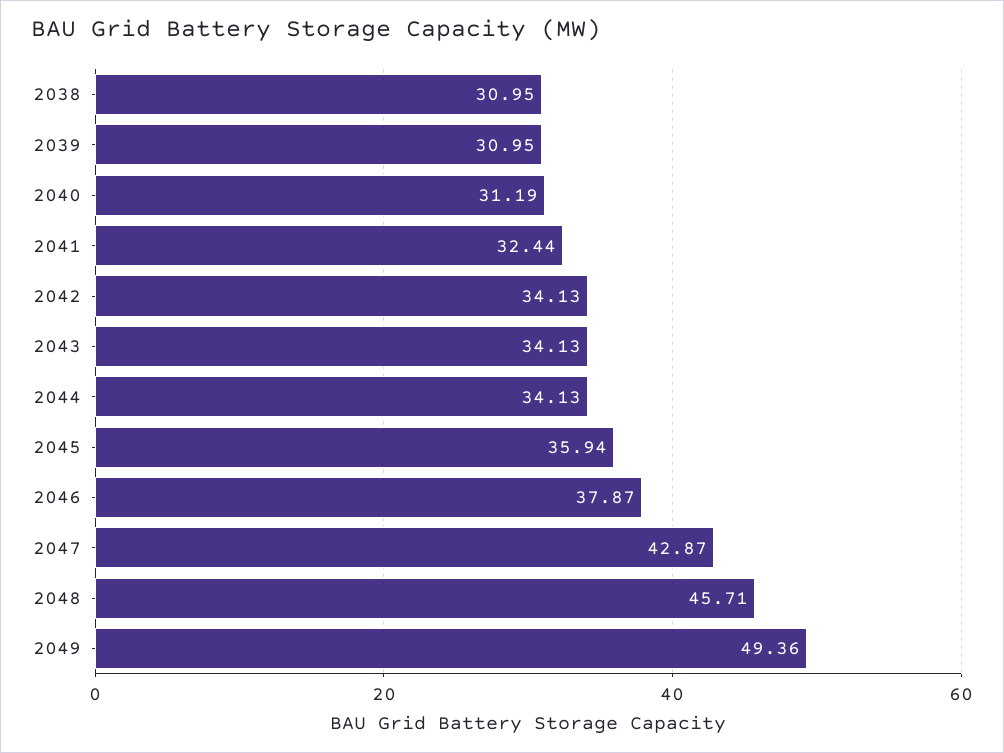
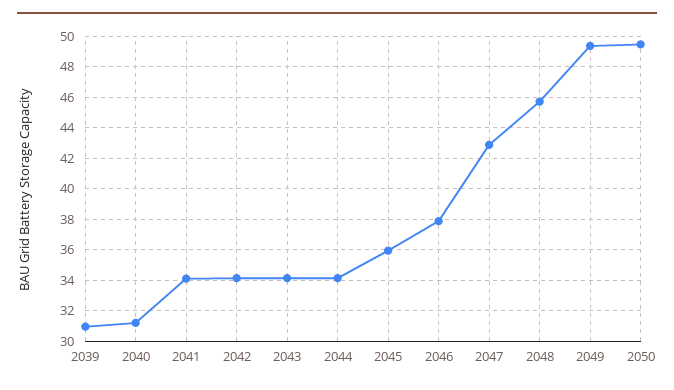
2038: 30.95 -> none
2041: 32.44 -> 34
2050: none -> 49.5

